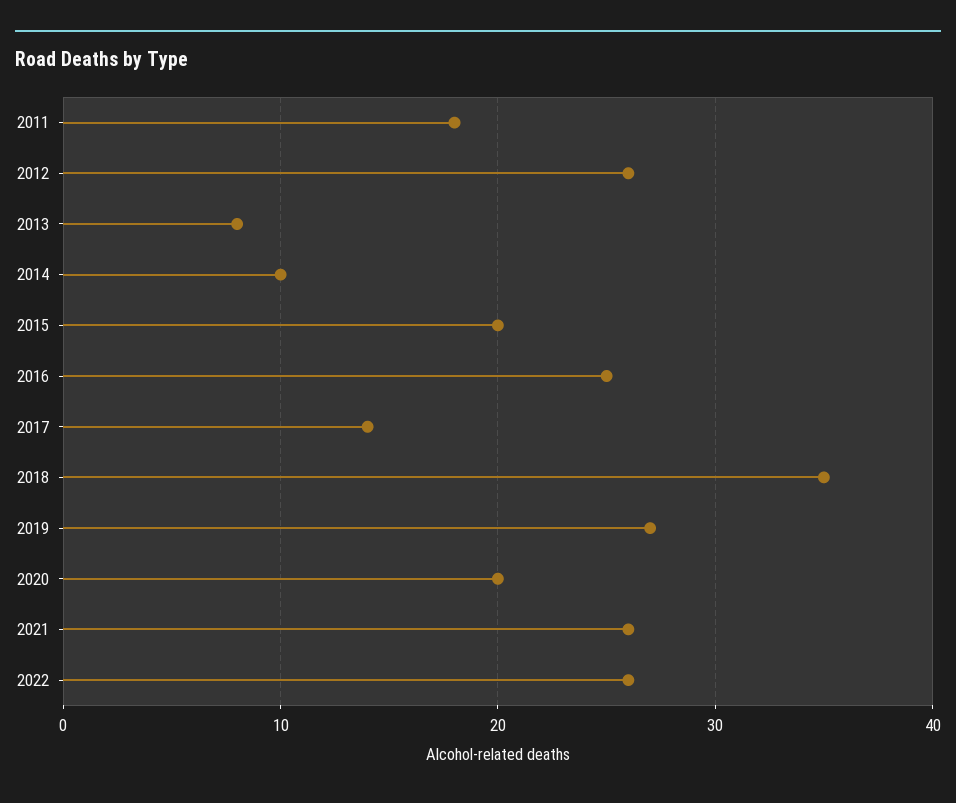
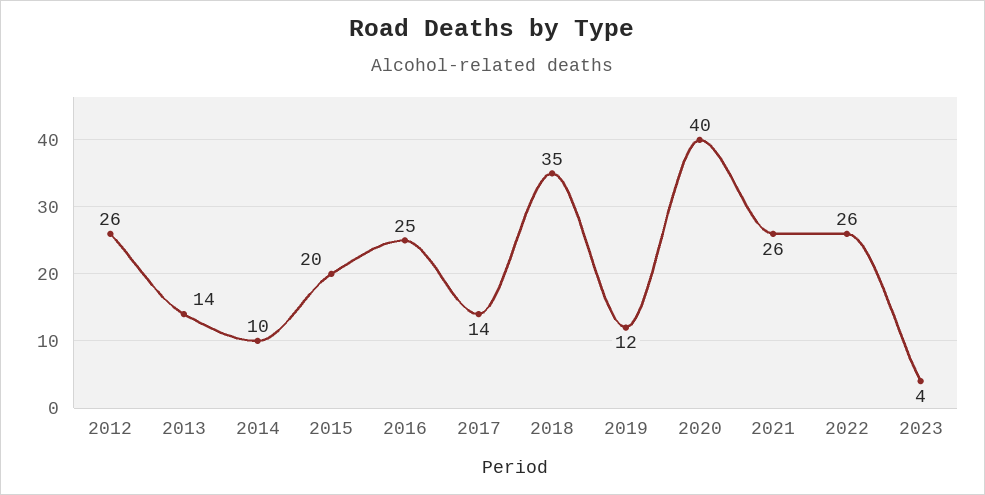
2011: 18 -> none
2013: 8 -> 14
2019: 27 -> 12
2020: 20 -> 40
2023: none -> 4

